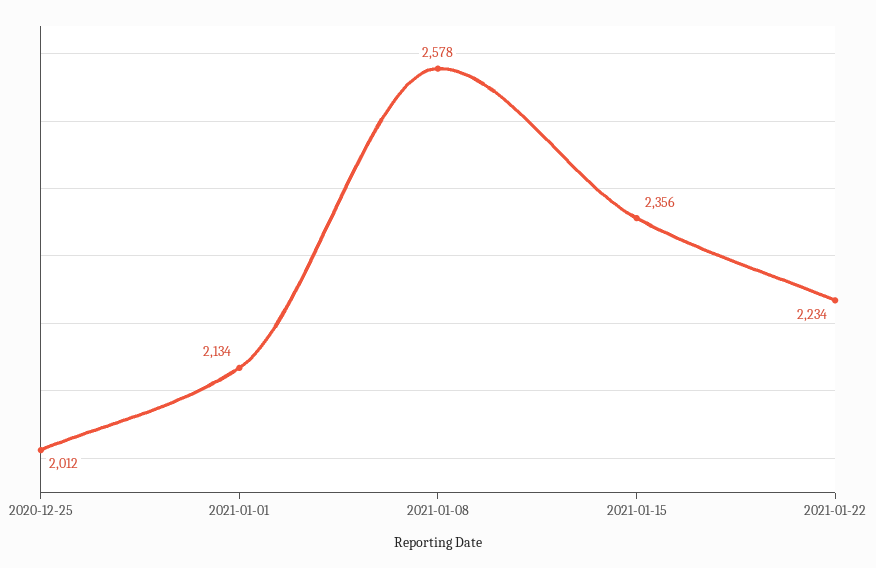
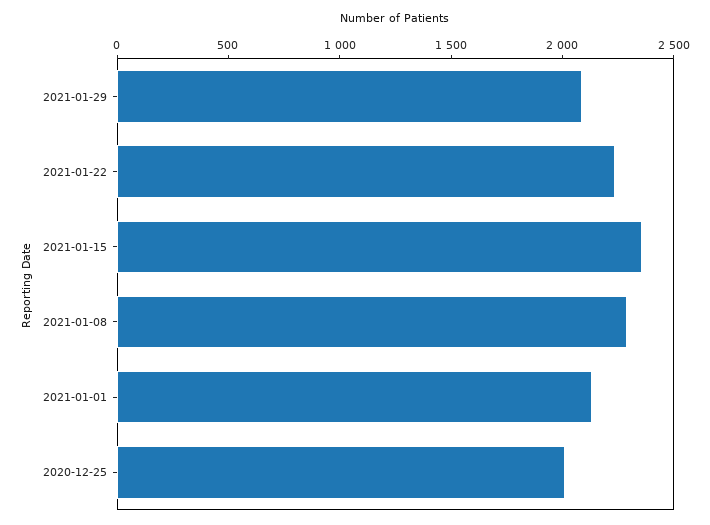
2021-01-08: 2578 -> 2300
2021-01-29: none -> 2100

